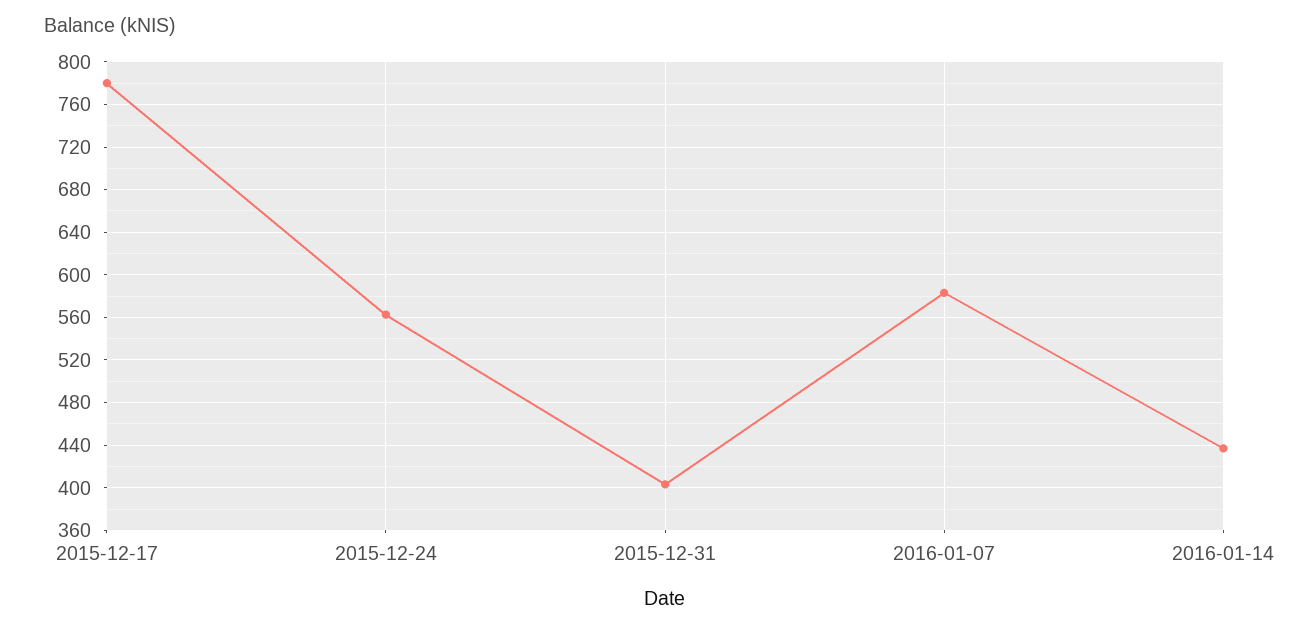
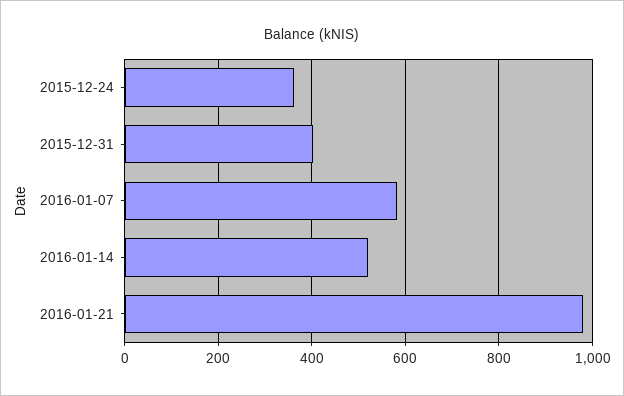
2015-12-17: 780 -> none
2015-12-24: 560 -> 360
2016-01-14: 440 -> 520
2016-01-21: none -> 980

